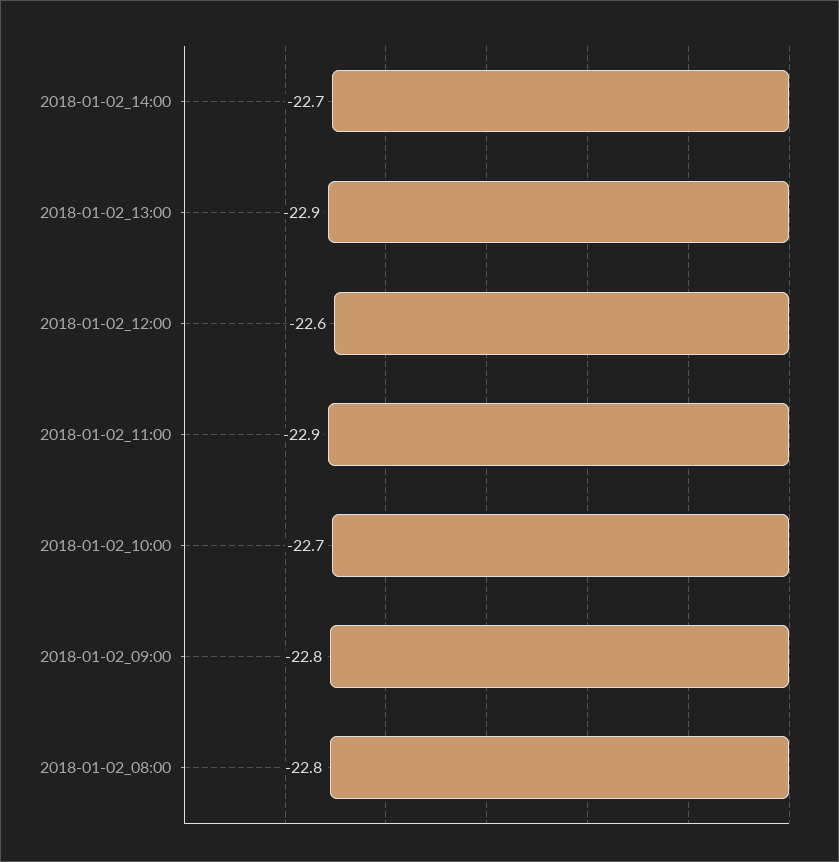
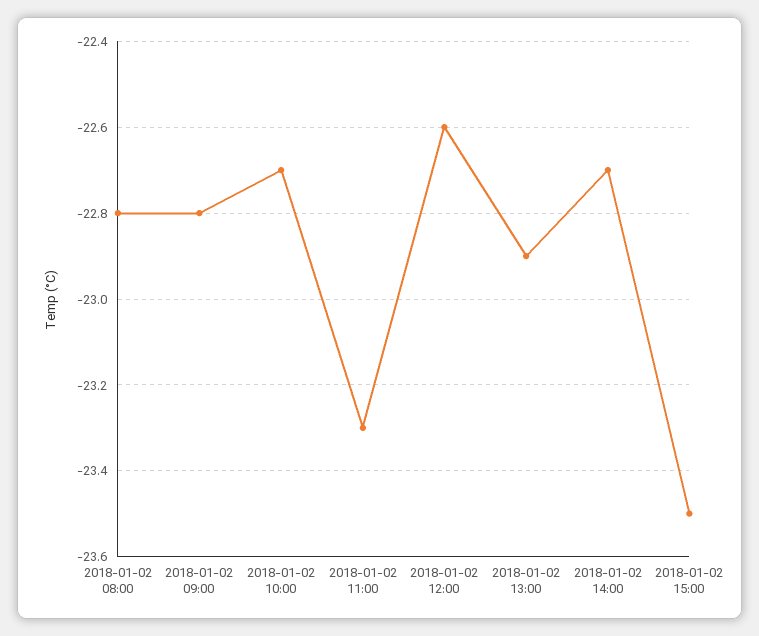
2018-01-02_11:00: -22.9 -> -23.3
2018-01-02 15:00: none -> -23.5

